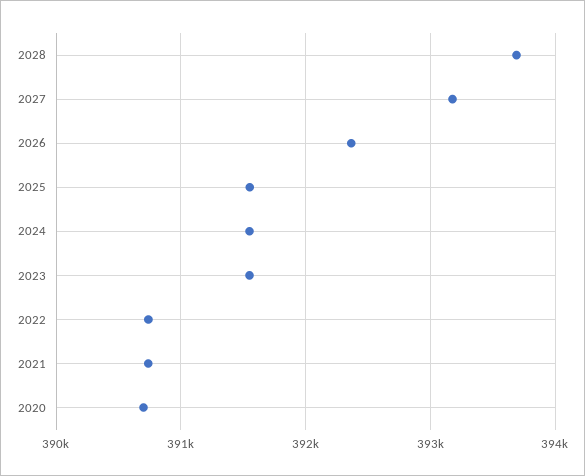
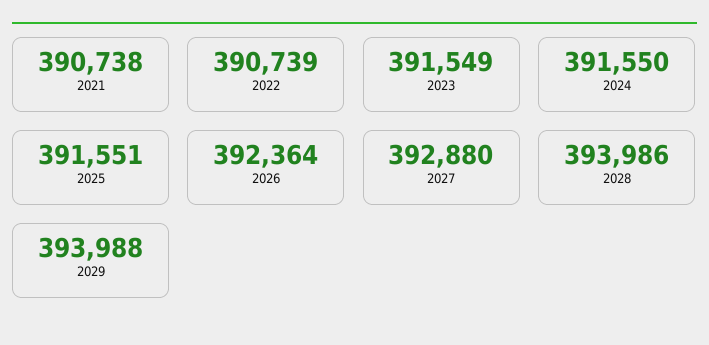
2028: 393700 -> 393986
2027: 393200 -> 392880
2020: 390700 -> none
2029: none -> 393988

